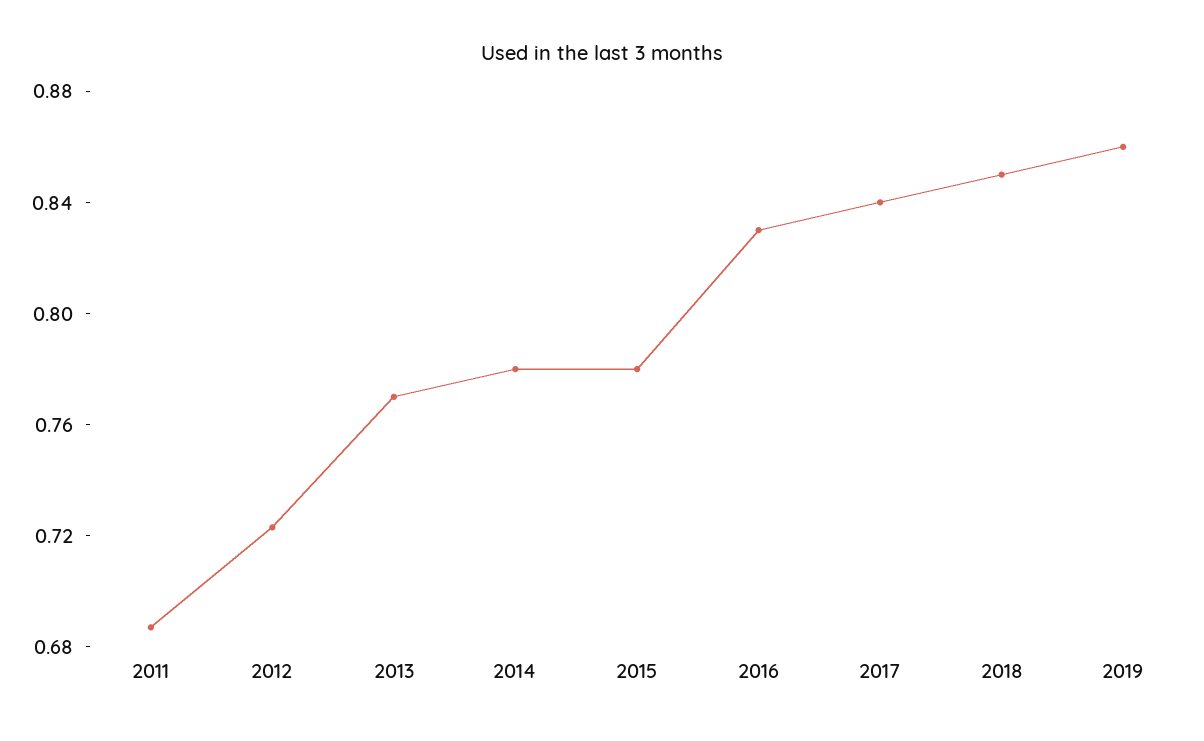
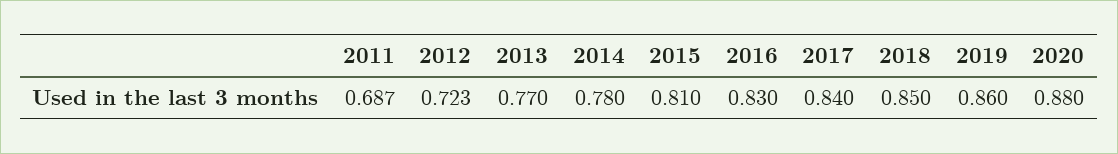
2015: 0.78 -> 0.81
2020: none -> 0.88

